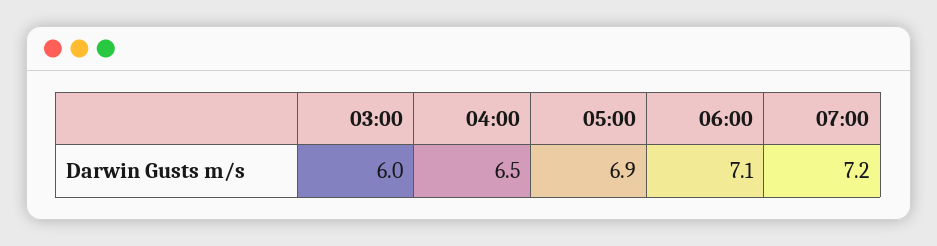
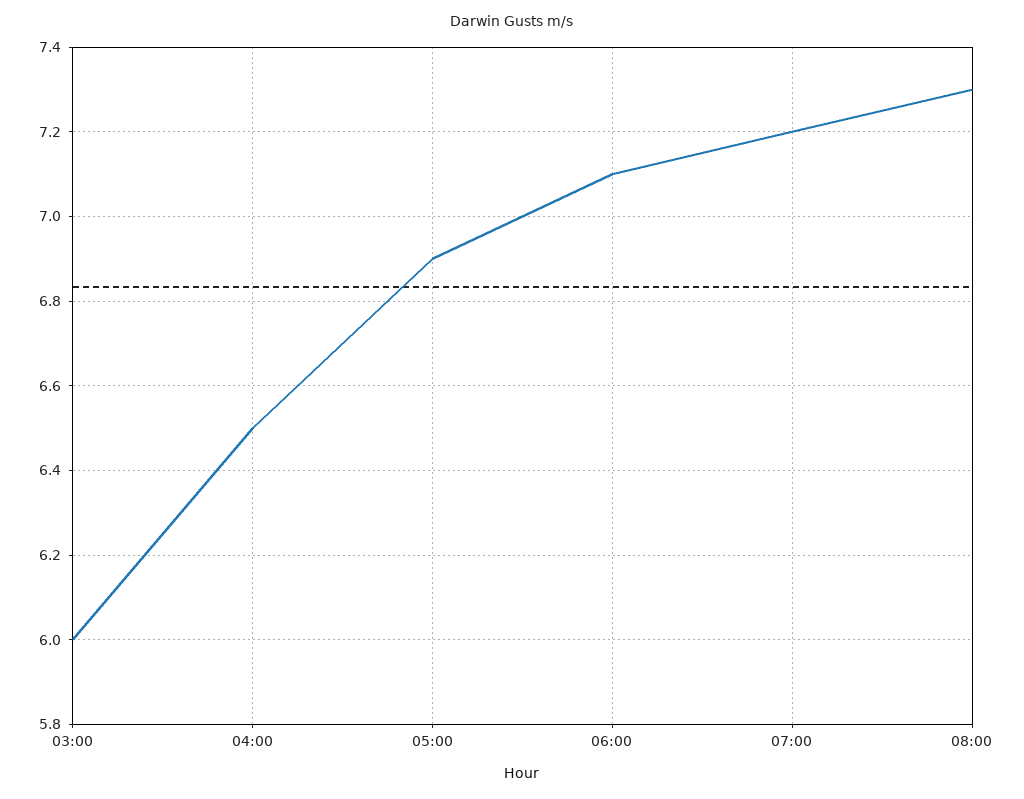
08:00: none -> 7.3

